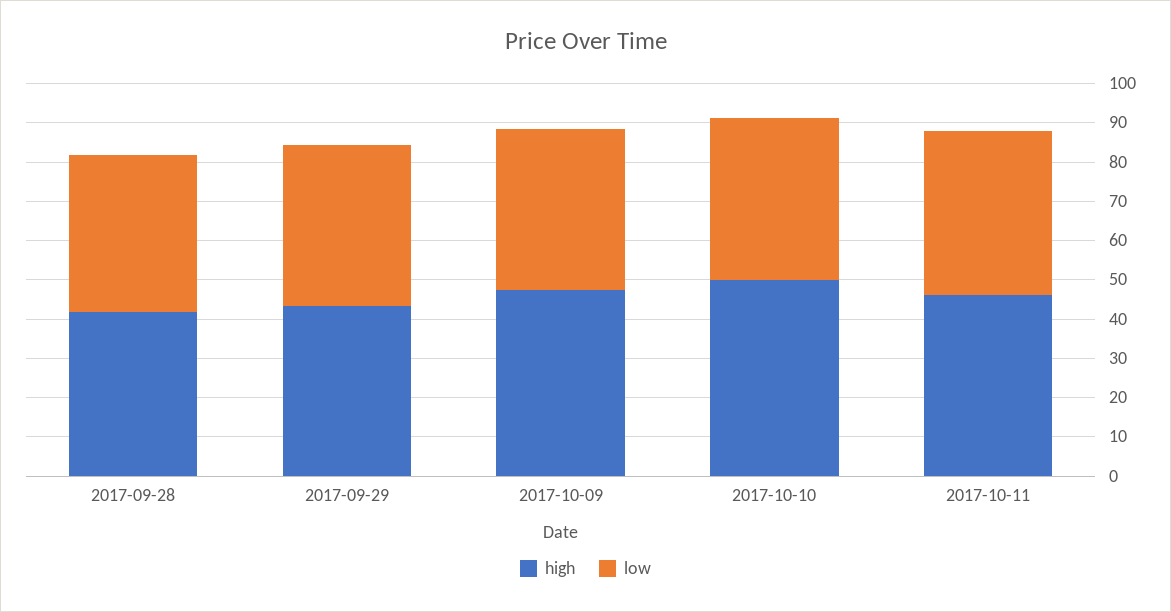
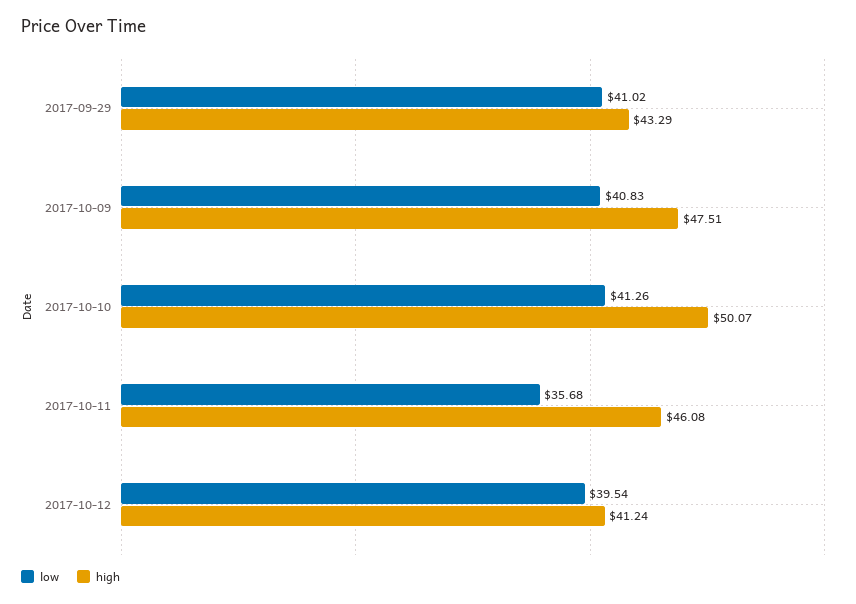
high, 2017-09-28: 42.5 -> none
low, 2017-09-28: 40 -> none
low, 2017-10-11: 42.5 -> 35.68
low, 2017-10-12: none -> 39.54
high, 2017-10-12: none -> 41.24

